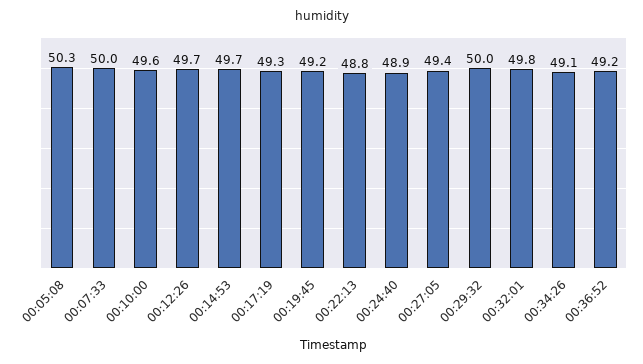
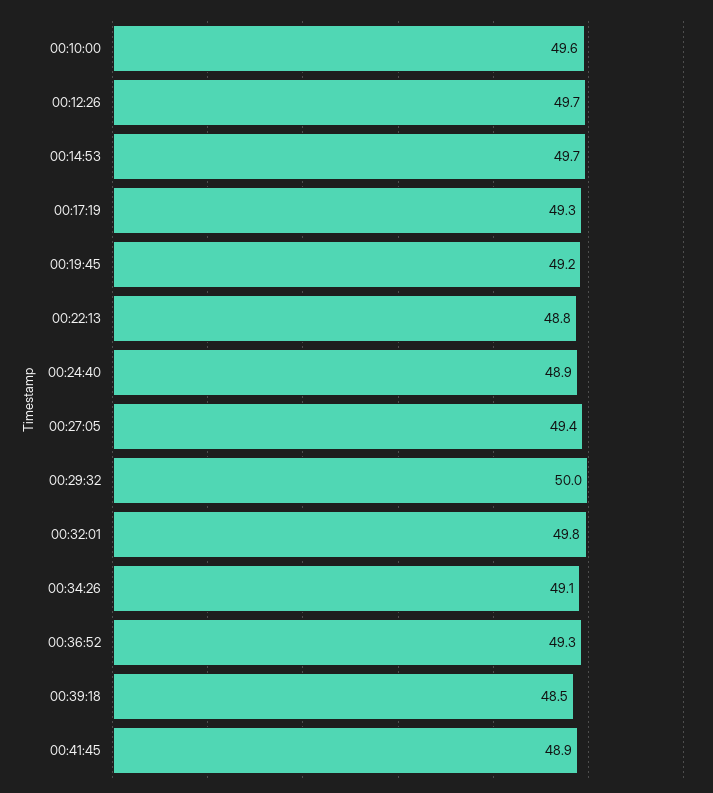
00:05:08: 50.3 -> none
00:07:33: 50 -> none
00:36:52: 49.2 -> 49.3
00:39:18: none -> 48.5
00:41:45: none -> 48.9

